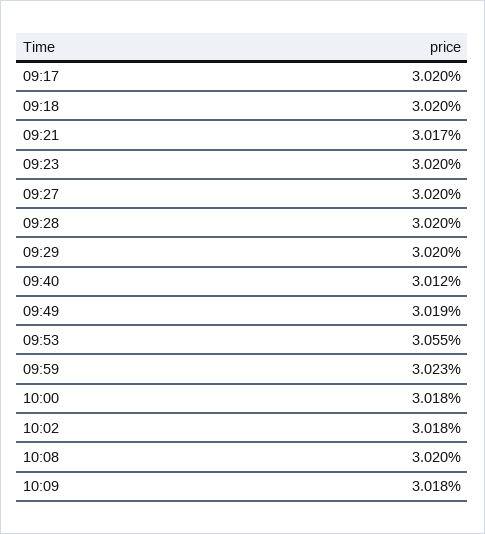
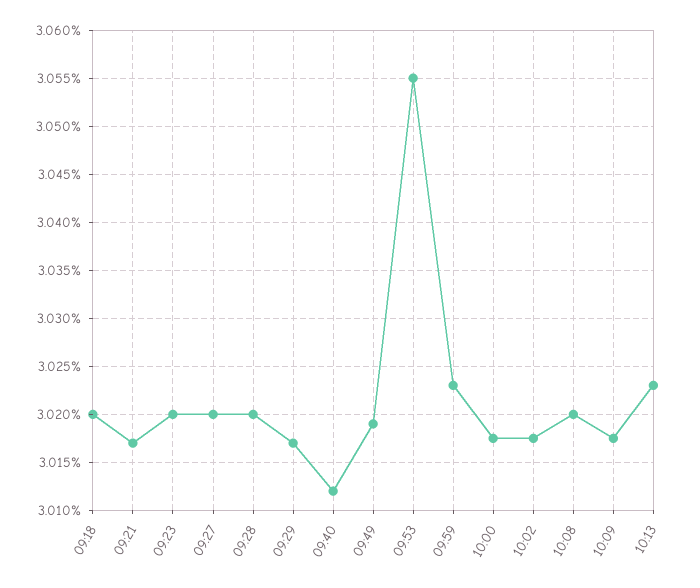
09:17: 3.02 -> none
09:29: 3.02 -> 3.017
10:13: none -> 3.023

